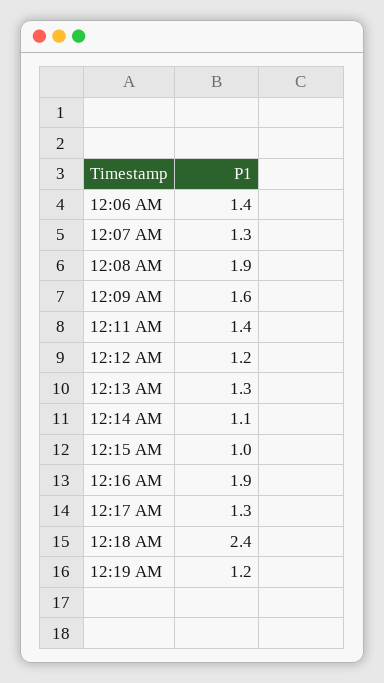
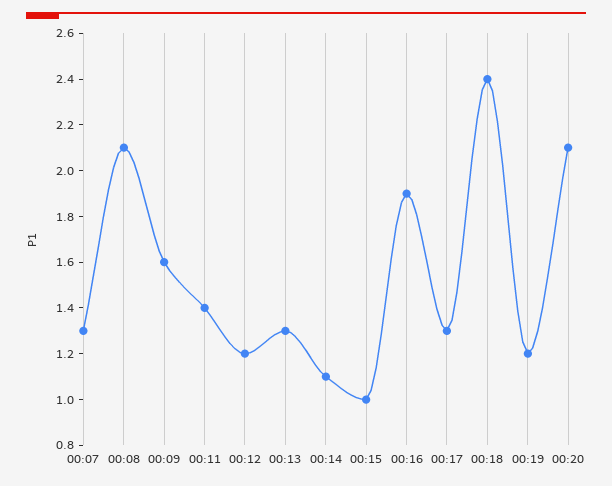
12:06 AM: 1.4 -> none
12:08 AM: 1.9 -> 2.1
00:20: none -> 2.1

